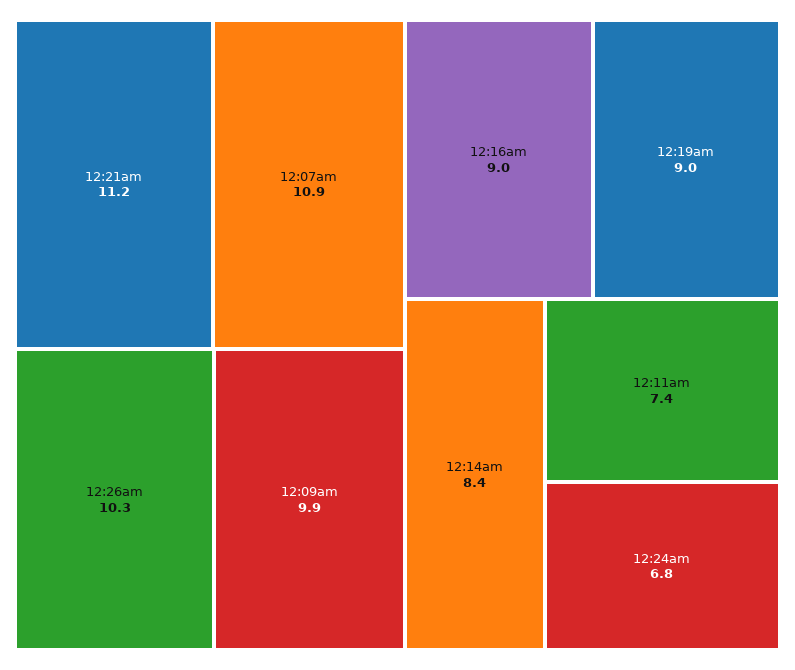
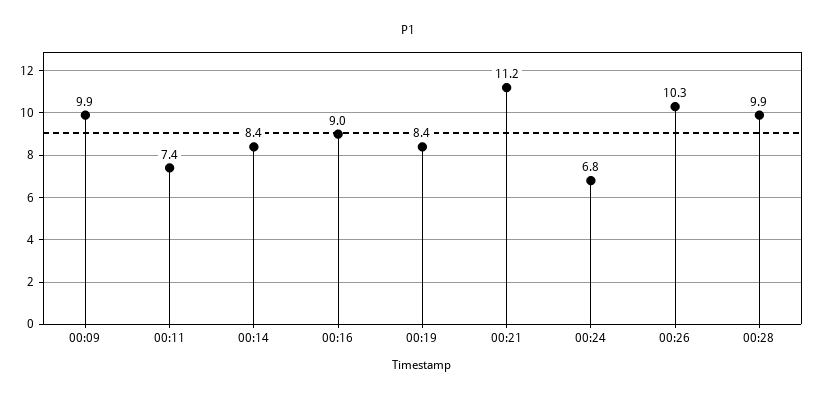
12:07am: 10.9 -> none
12:19am: 9 -> 8.4
00:28: none -> 9.9

